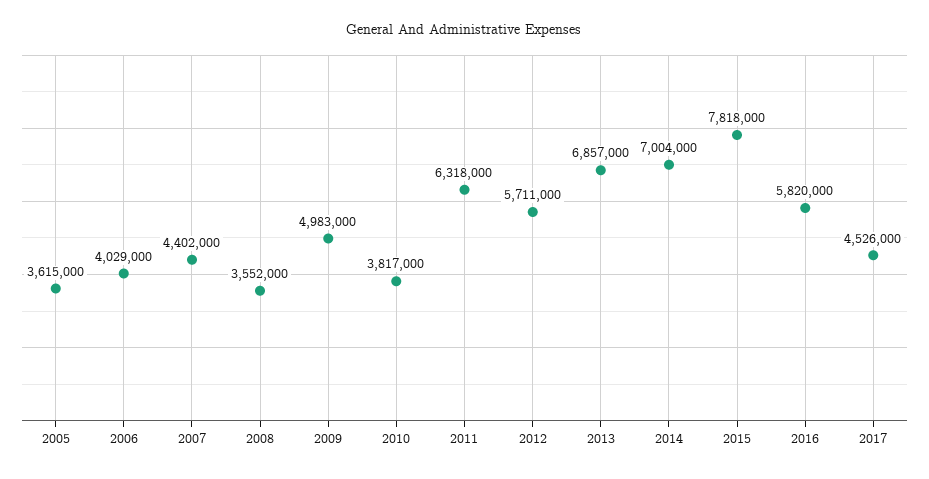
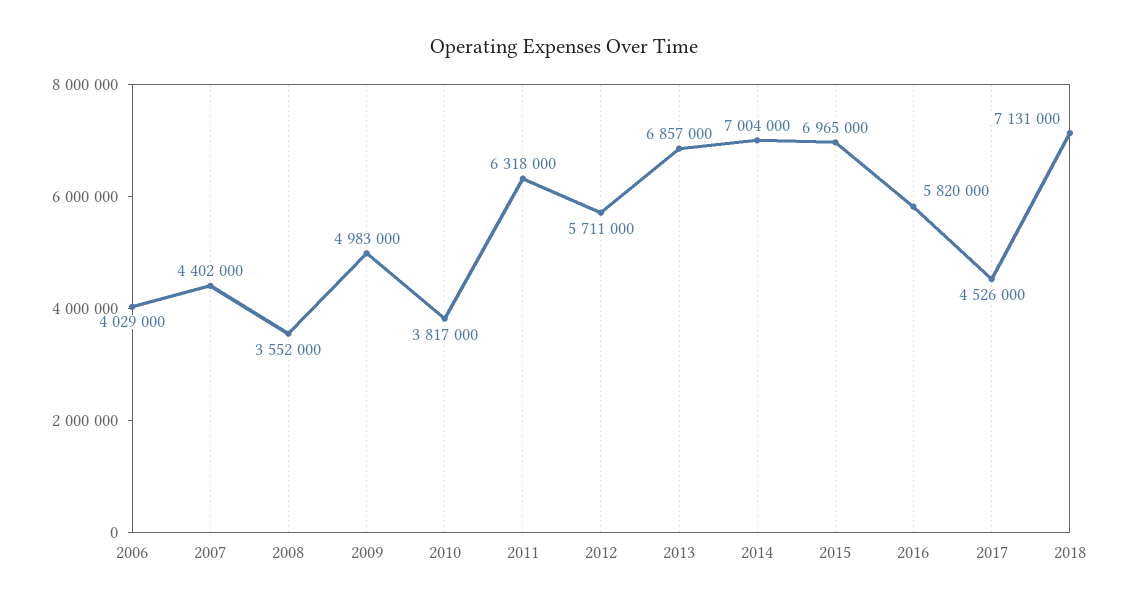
2005: 3615000 -> none
2015: 7818000 -> 6965000
2018: none -> 7131000

